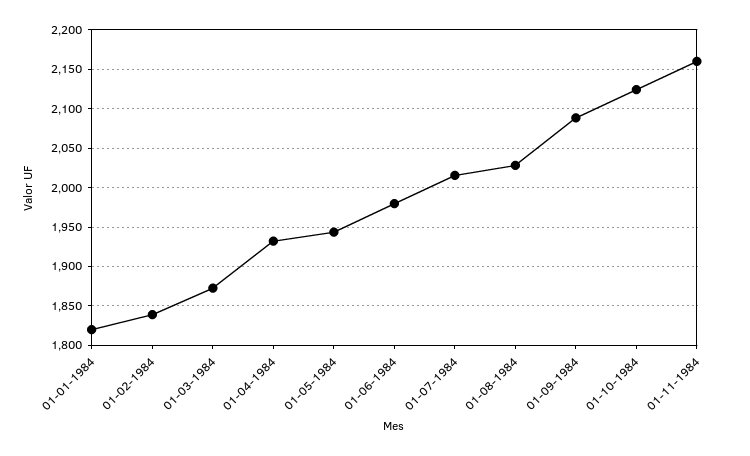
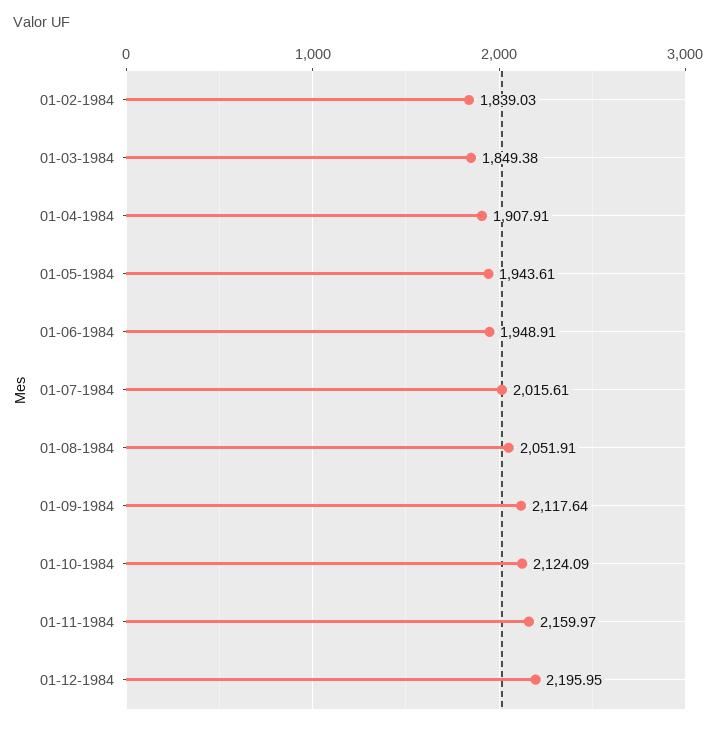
01-01-1984: 1820 -> none
01-03-1984: 1870 -> 1849.38
01-04-1984: 1930 -> 1907.91
01-06-1984: 1980 -> 1948.91
01-08-1984: 2030 -> 2051.91
01-09-1984: 2090 -> 2117.64
01-12-1984: none -> 2195.95

